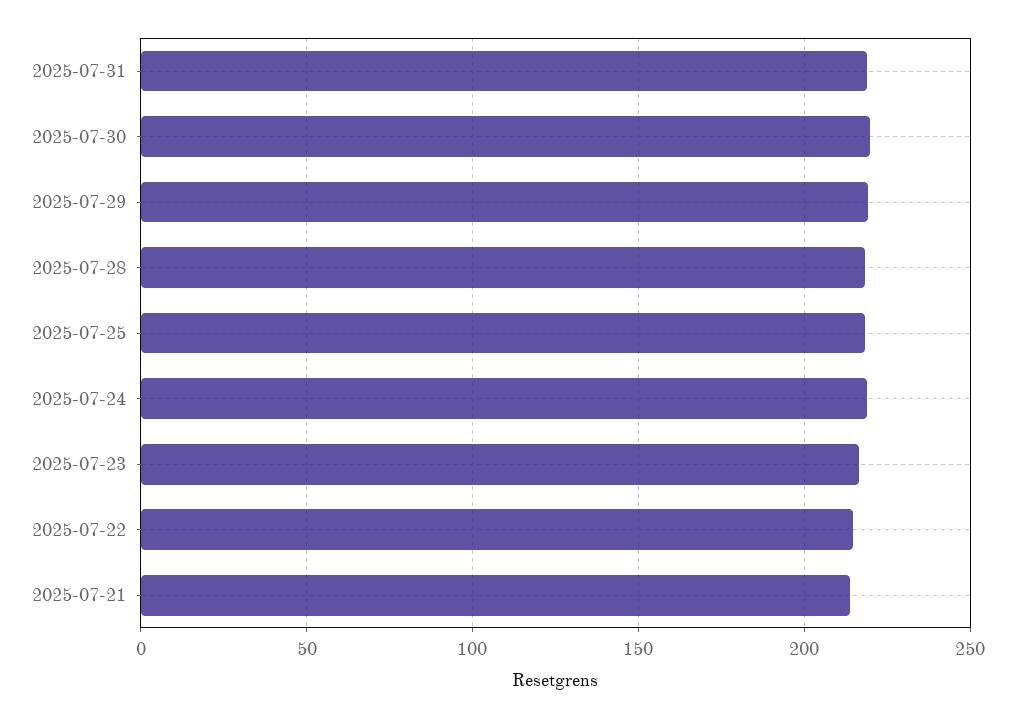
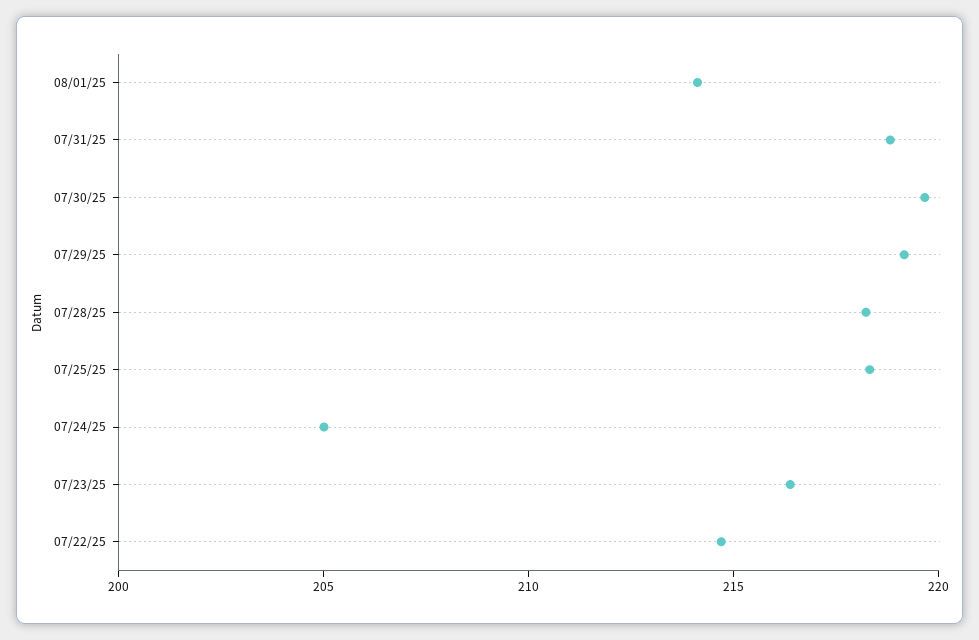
2025-07-24: 220 -> 205
2025-07-21: 215 -> none
08/01/25: none -> 214

